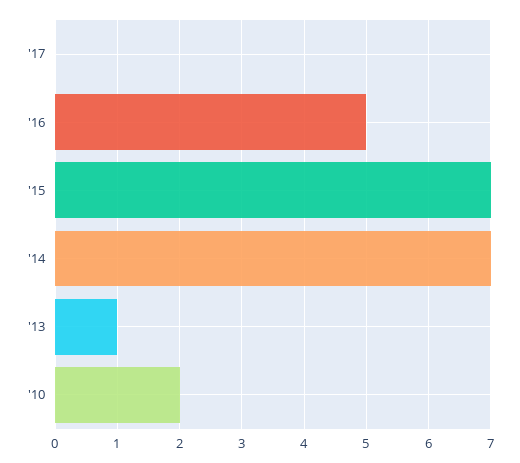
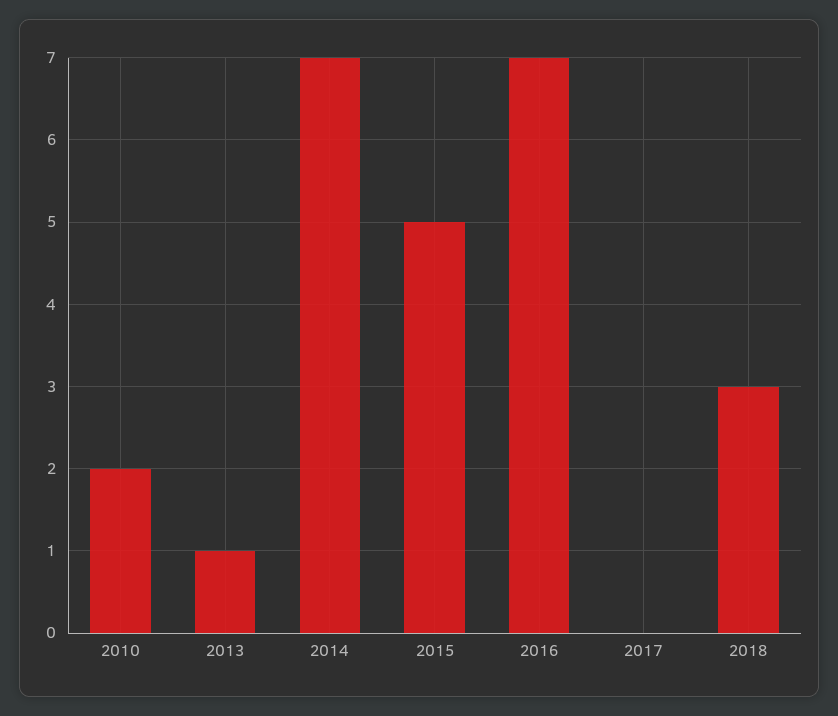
'16: 5 -> 7
'15: 7 -> 5
2018: none -> 3

